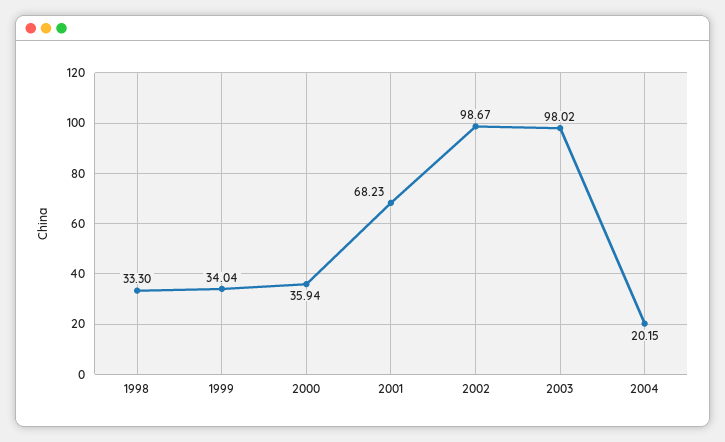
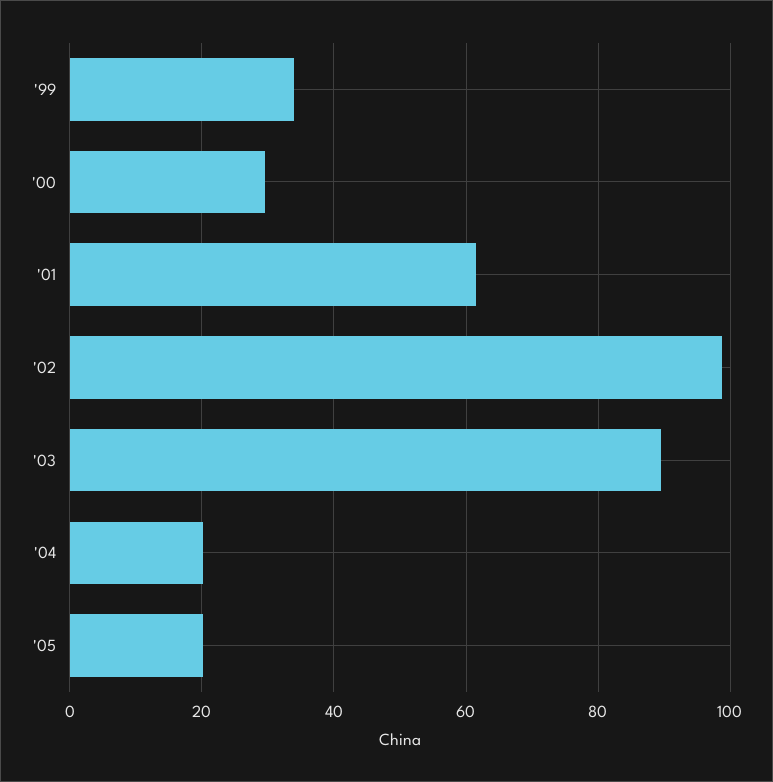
1998: 33.3 -> none
2000: 35.94 -> 30
2001: 68.23 -> 62
2003: 98.02 -> 90
'05: none -> 20

